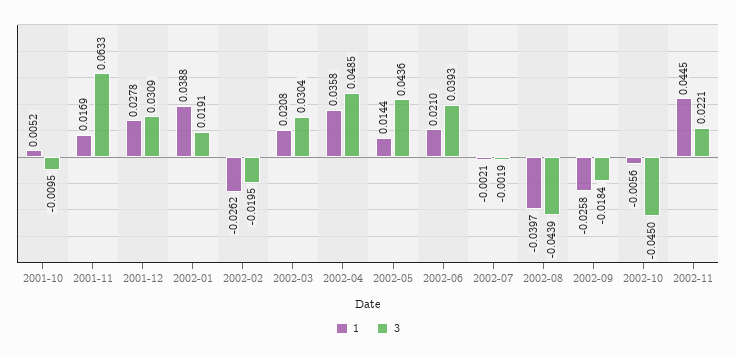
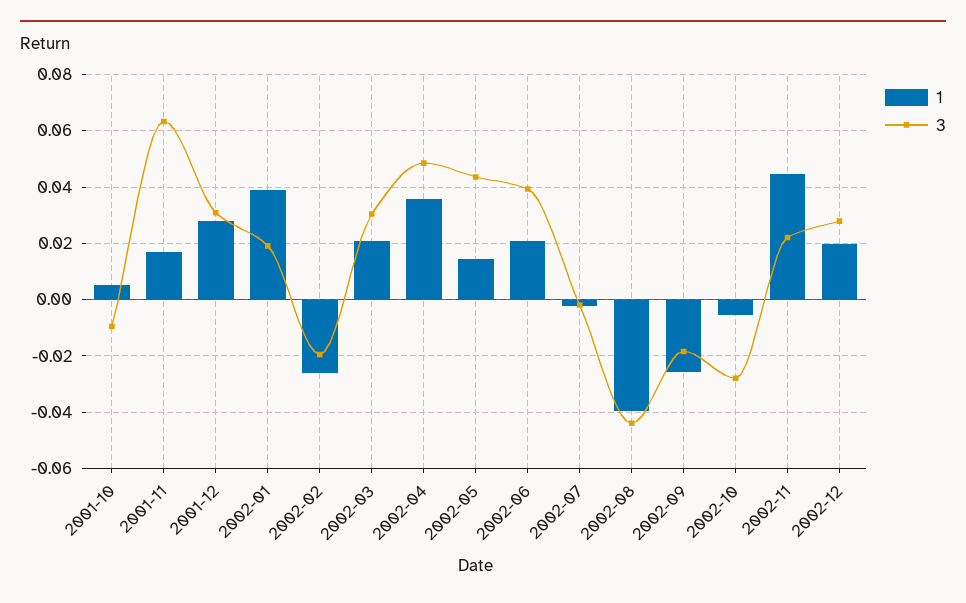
3, 2002-10: -0.045 -> -0.0275
1, 2002-12: none -> 0.02
3, 2002-12: none -> 0.0275

